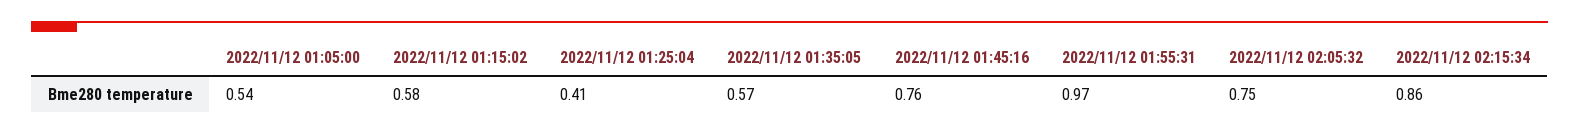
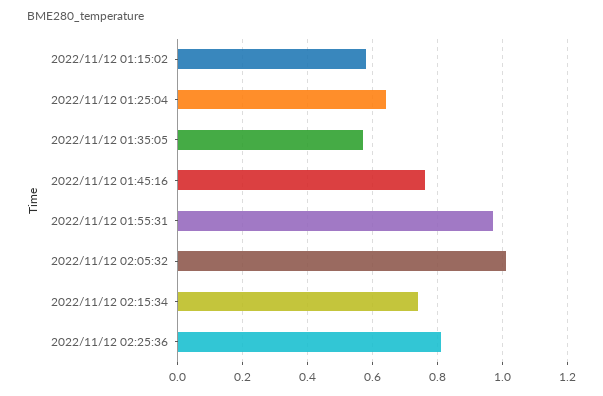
2022/11/12 01:05:00: 0.54 -> none
2022/11/12 01:25:04: 0.41 -> 0.65
2022/11/12 02:05:32: 0.75 -> 1
2022/11/12 02:15:34: 0.86 -> 0.75
2022/11/12 02:25:36: none -> 0.8

